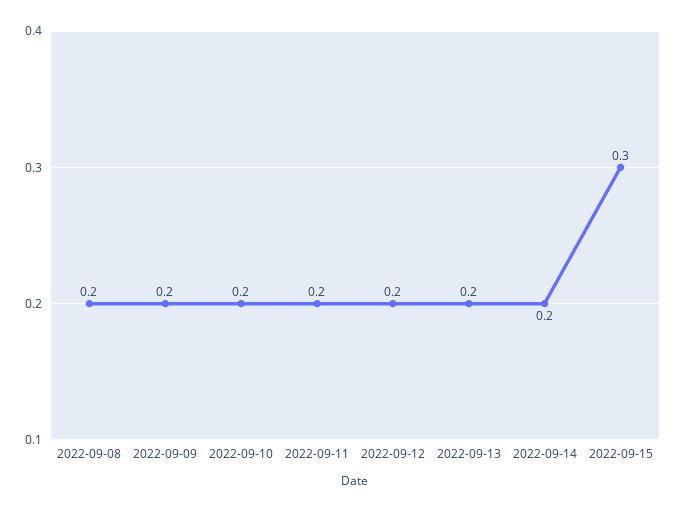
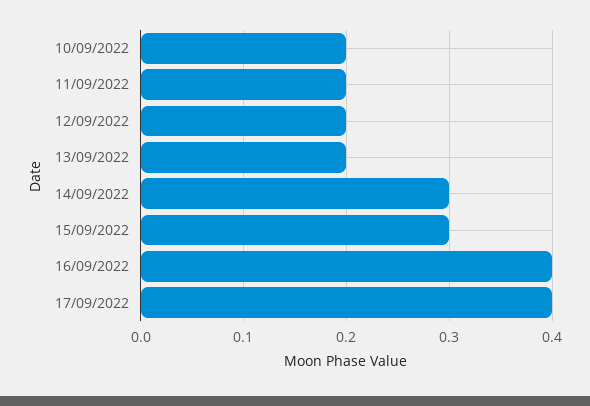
2022-09-08: 0.2 -> none
2022-09-09: 0.2 -> none
2022-09-14: 0.2 -> 0.3
16/09/2022: none -> 0.4
17/09/2022: none -> 0.4

